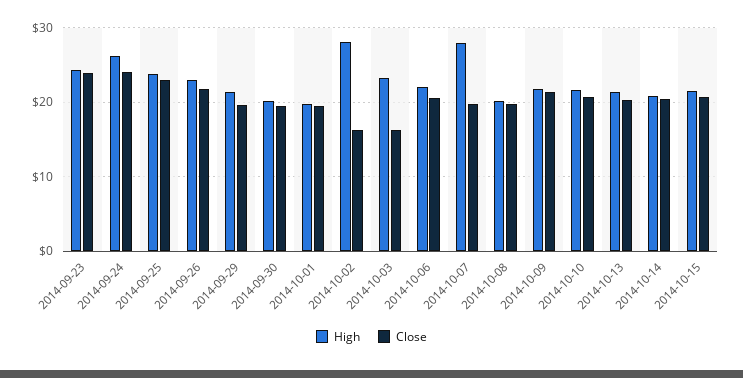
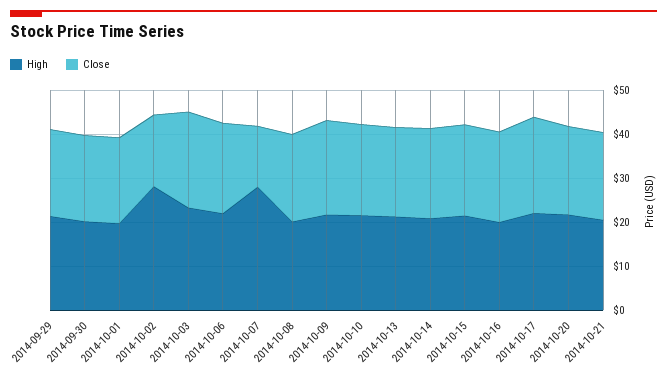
High, 2014-09-23: 24 -> none
Close, 2014-09-23: 24 -> none
High, 2014-09-24: 26 -> none
Close, 2014-09-24: 24 -> none
High, 2014-09-25: 24 -> none
Close, 2014-09-25: 23 -> none
High, 2014-09-26: 23 -> none
Close, 2014-09-26: 22 -> none
Close, 2014-10-03: 16 -> 22
Close, 2014-10-07: 20 -> 14
High, 2014-10-16: none -> 20
Close, 2014-10-16: none -> 20
High, 2014-10-17: none -> 22
Close, 2014-10-17: none -> 22
High, 2014-10-20: none -> 22
Close, 2014-10-20: none -> 20
High, 2014-10-21: none -> 20
Close, 2014-10-21: none -> 20

